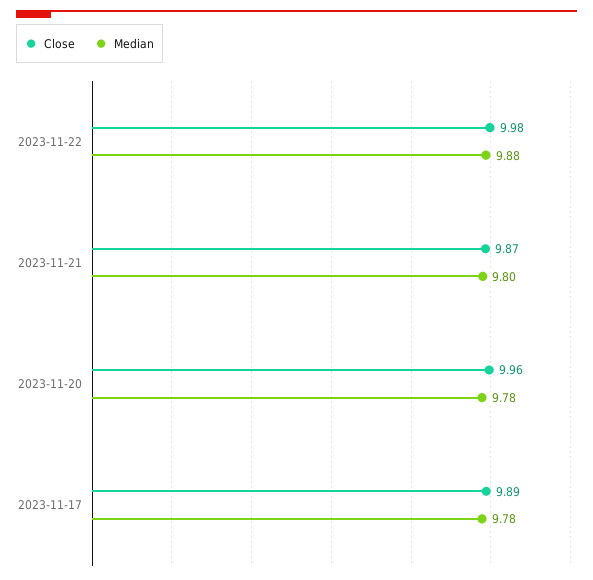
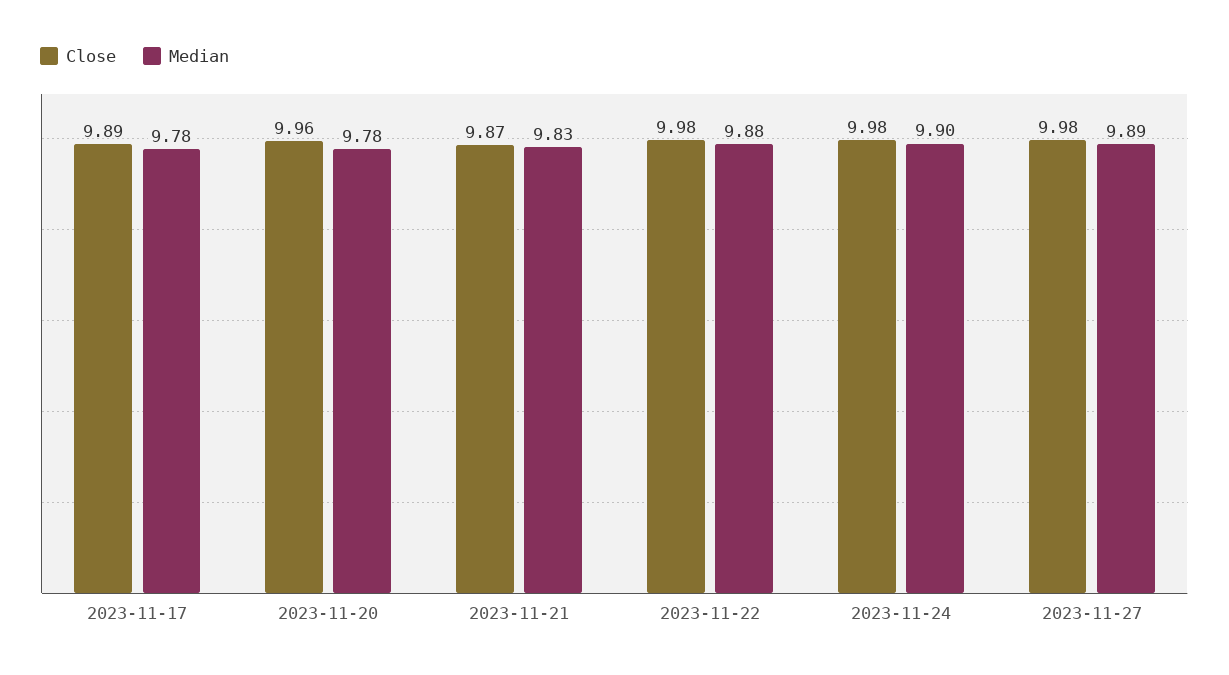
Median, 2023-11-21: 9.8 -> 9.83
Close, 2023-11-24: none -> 9.98
Median, 2023-11-24: none -> 9.9
Close, 2023-11-27: none -> 9.98
Median, 2023-11-27: none -> 9.89

